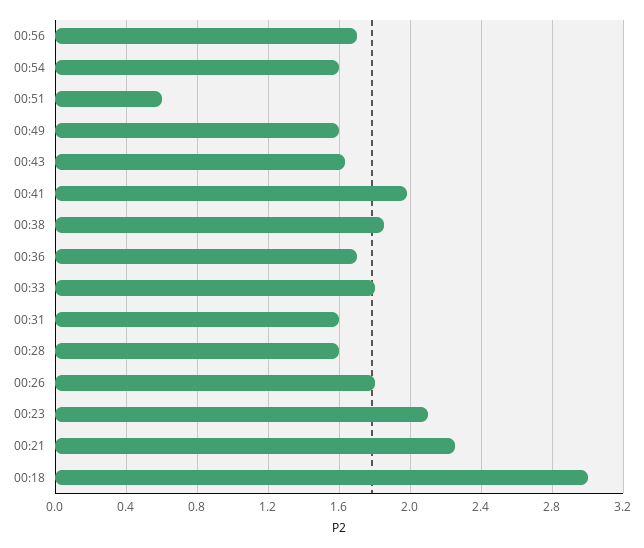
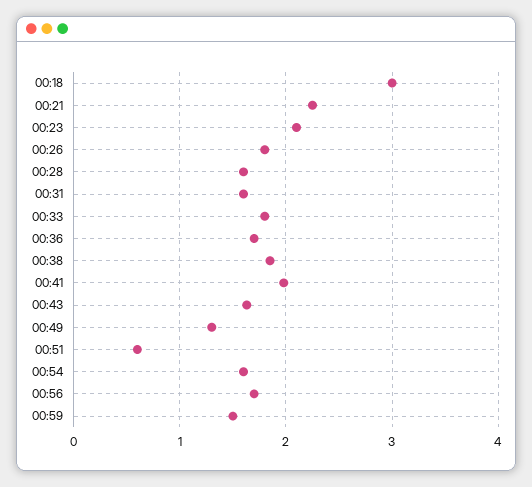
00:49: 1.6 -> 1.3
00:59: none -> 1.5

